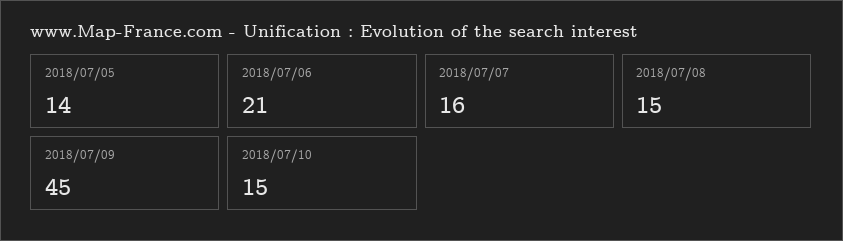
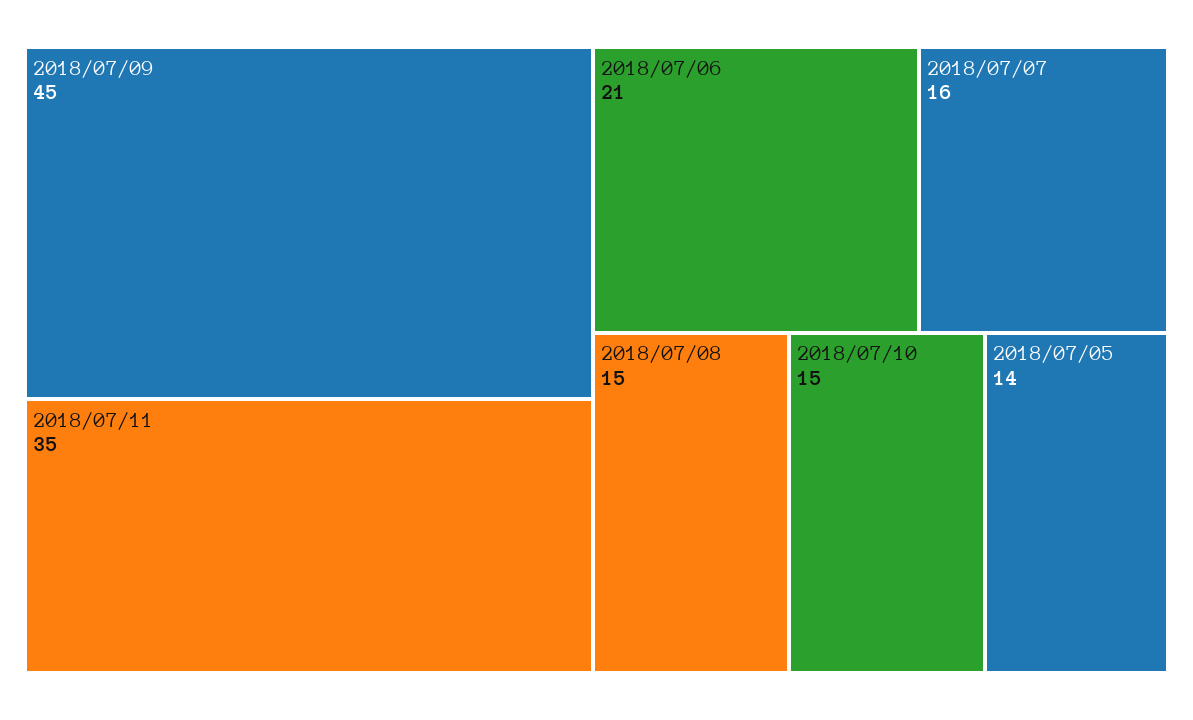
2018/07/11: none -> 35

